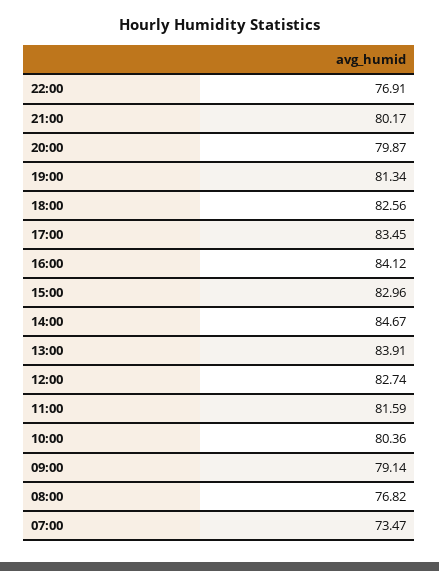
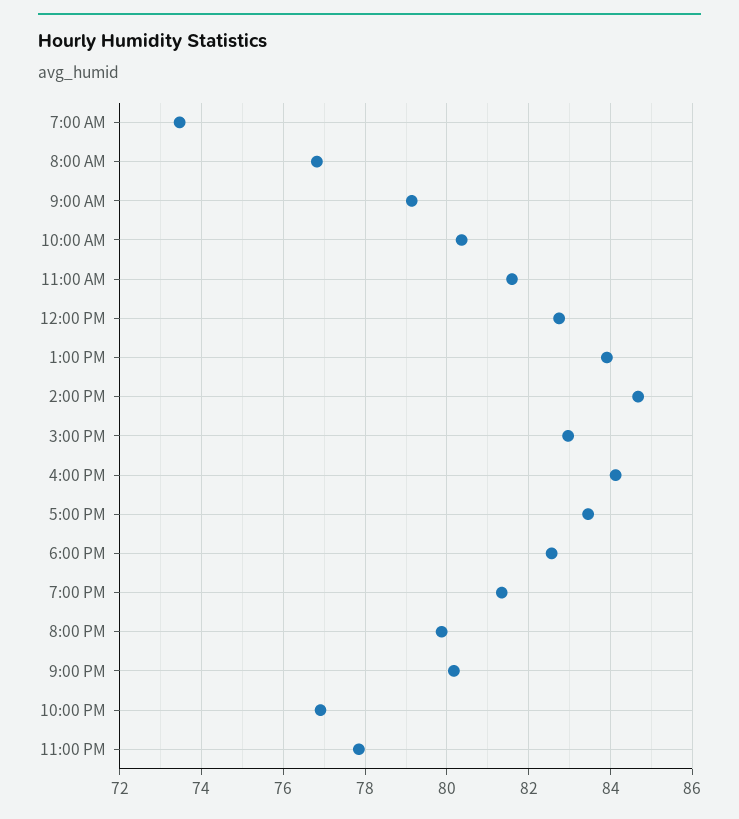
11:00 PM: none -> 77.8

